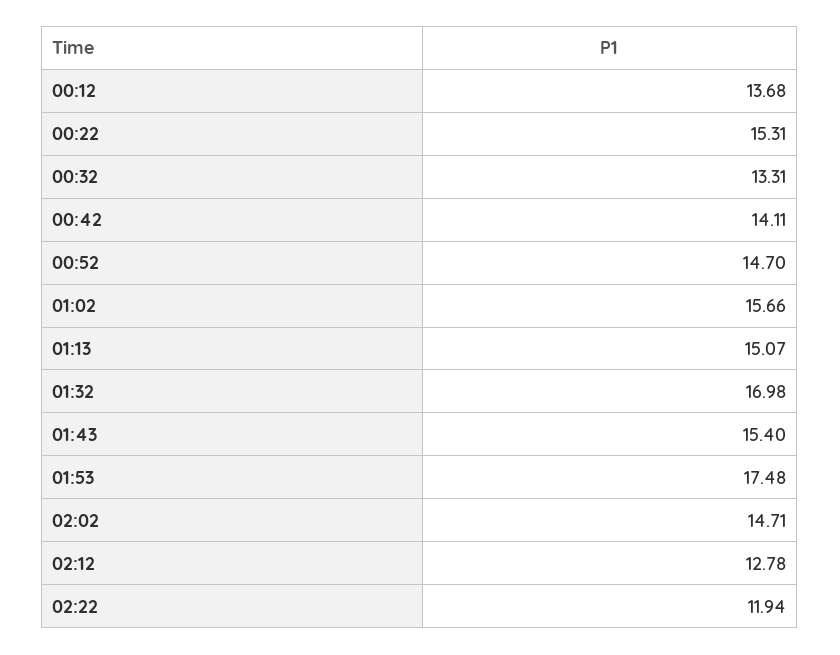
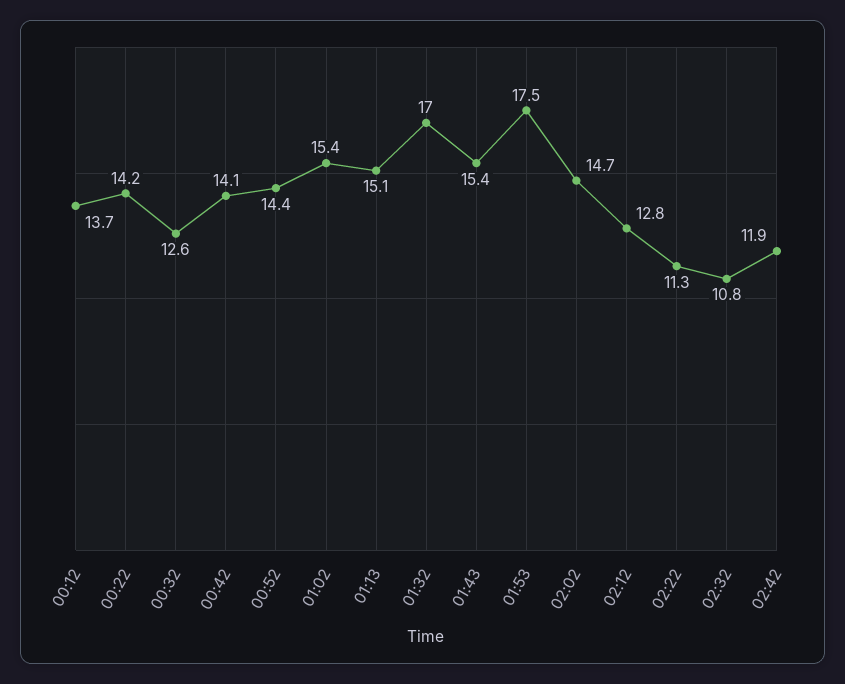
00:22: 15.31 -> 14.2
00:32: 13.31 -> 12.6
00:52: 14.7 -> 14.4
01:02: 15.66 -> 15.4
02:22: 11.94 -> 11.3
02:32: none -> 10.8
02:42: none -> 11.9

